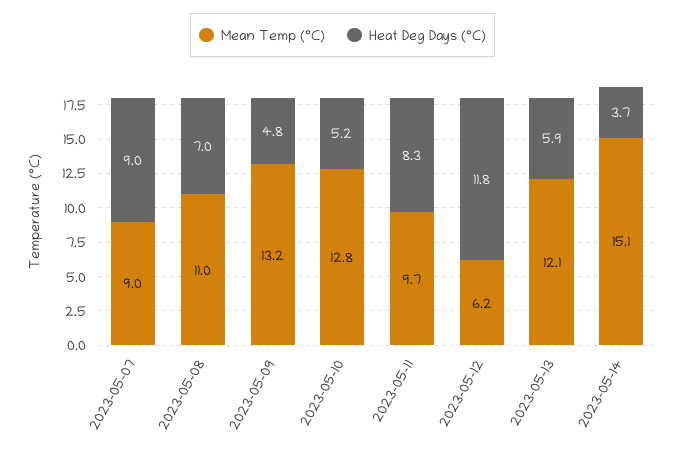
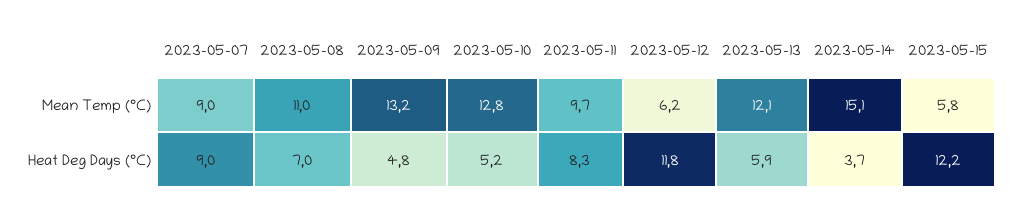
Mean Temp (°C), 2023-05-15: none -> 5.8
Heat Deg Days (°C), 2023-05-15: none -> 12.2

